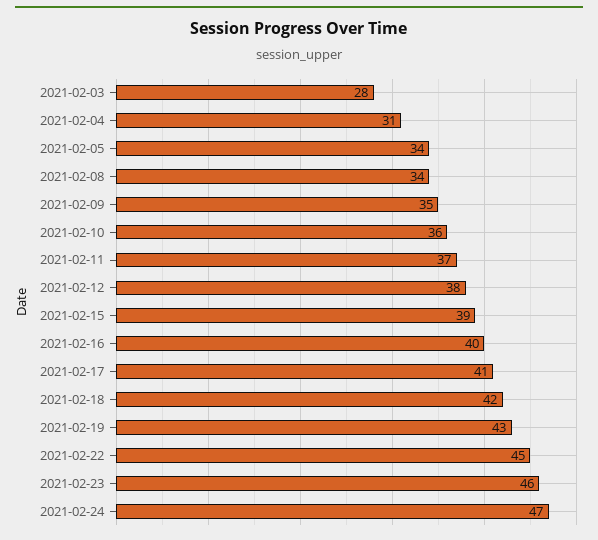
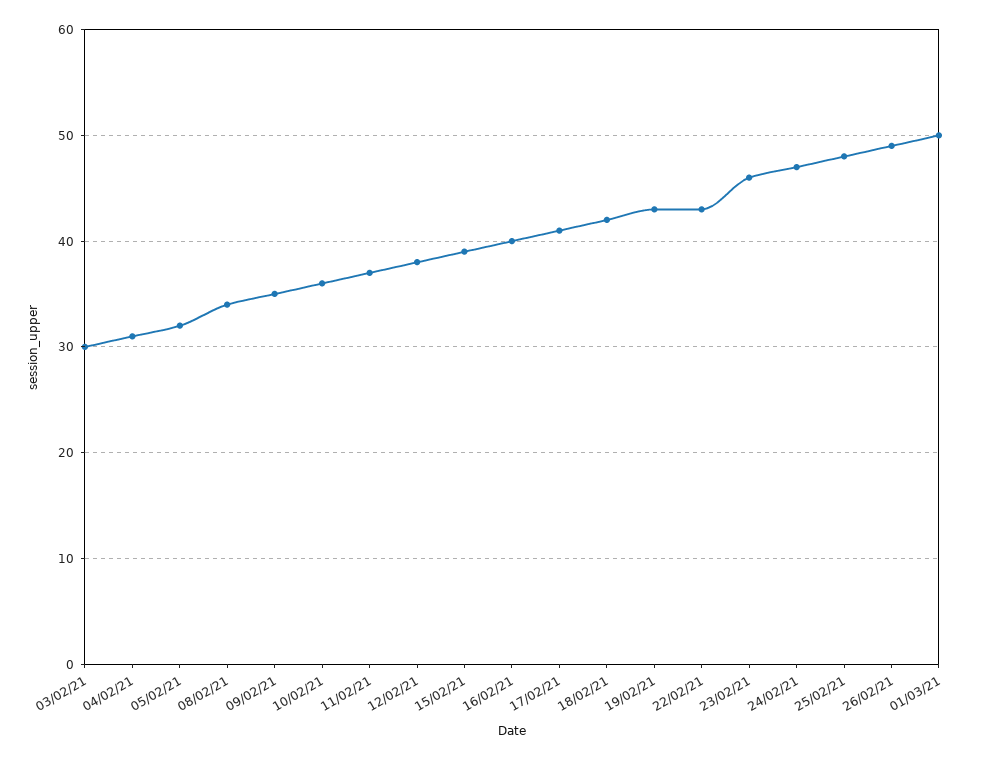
2021-02-03: 28 -> 30
2021-02-05: 34 -> 32
2021-02-22: 45 -> 43
25/02/21: none -> 48
26/02/21: none -> 49
01/03/21: none -> 50

